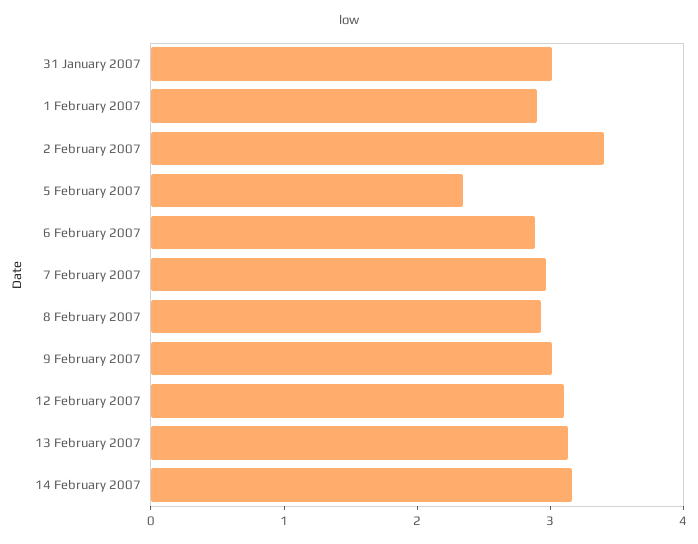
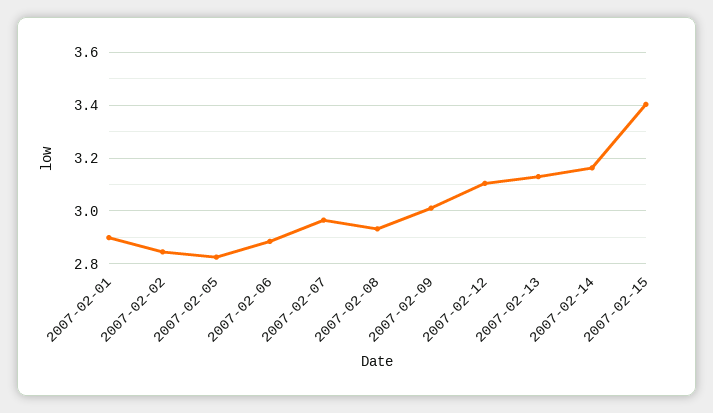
31 January 2007: 3 -> none
2 February 2007: 3.4 -> 2.85
5 February 2007: 2.4 -> 2.825
2007-02-15: none -> 3.4

